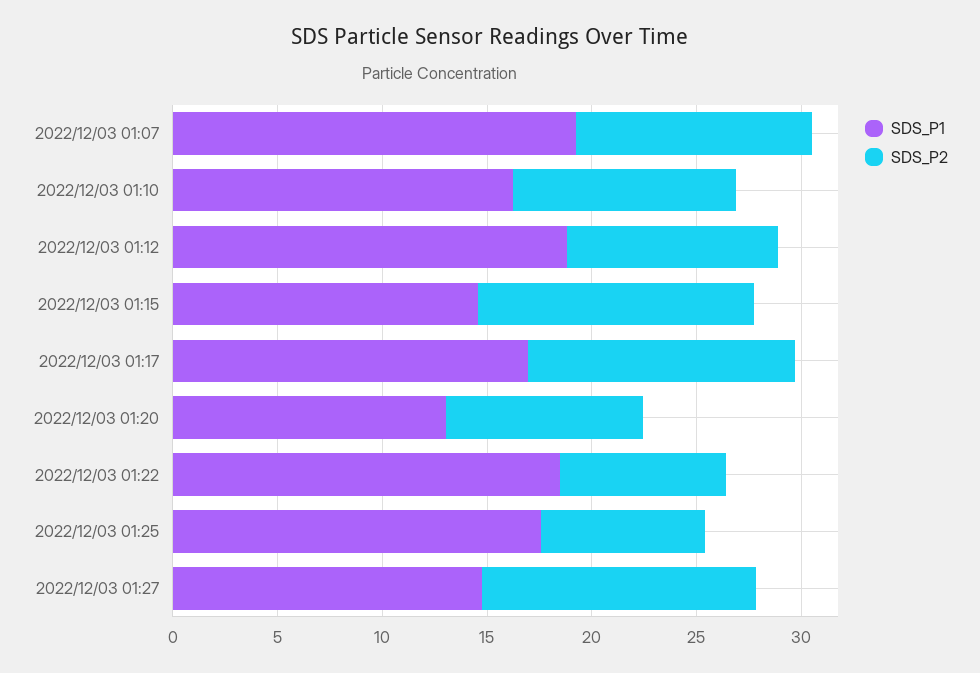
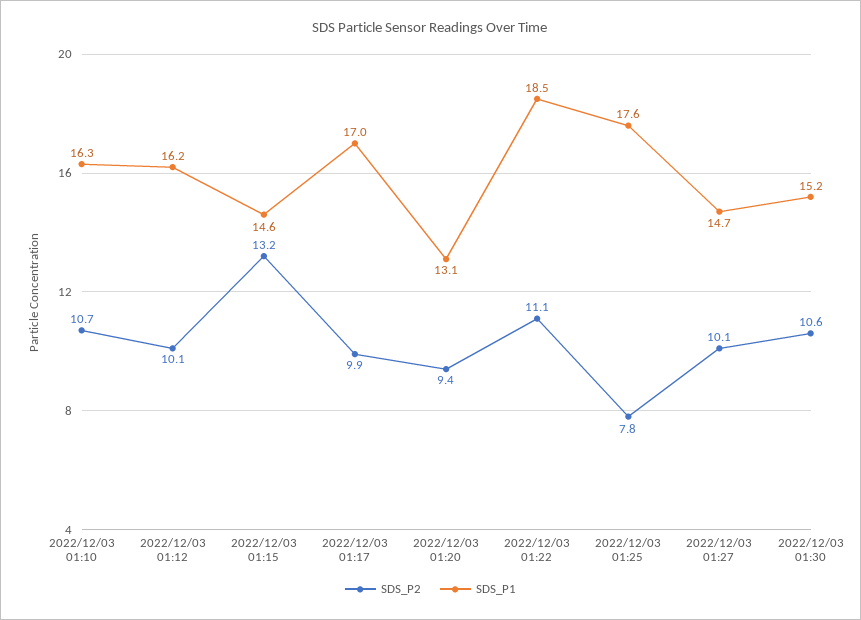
SDS_P1, 2022/12/03 01:07: 19 -> none
SDS_P2, 2022/12/03 01:07: 11 -> none
SDS_P1, 2022/12/03 01:12: 19 -> 16.2
SDS_P2, 2022/12/03 01:17: 13 -> 9.9
SDS_P2, 2022/12/03 01:22: 8 -> 11.1
SDS_P2, 2022/12/03 01:27: 13 -> 10.1
SDS_P2, 2022/12/03 01:30: none -> 10.6
SDS_P1, 2022/12/03 01:30: none -> 15.2

